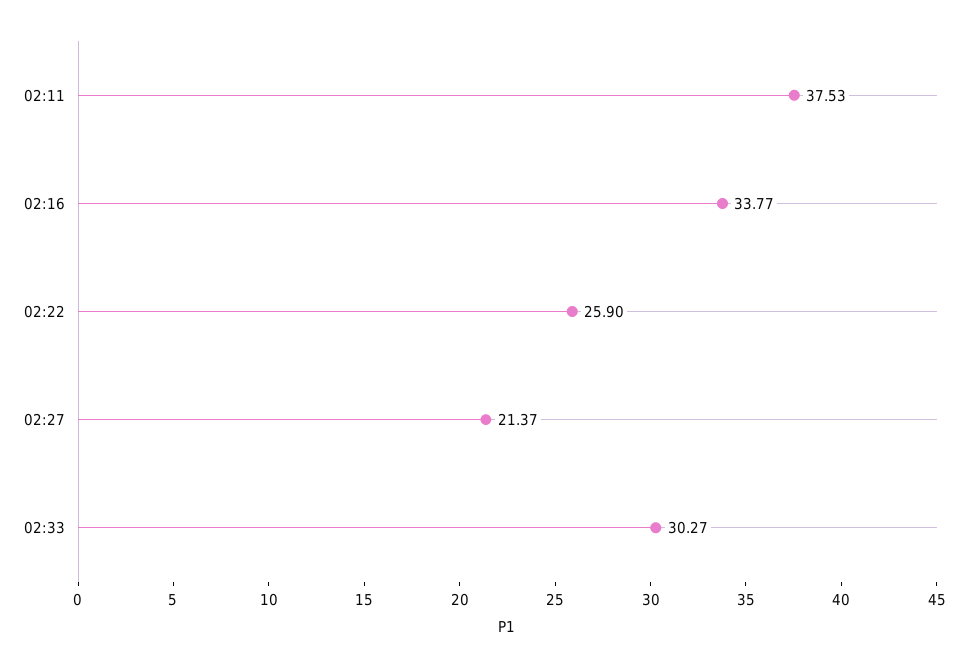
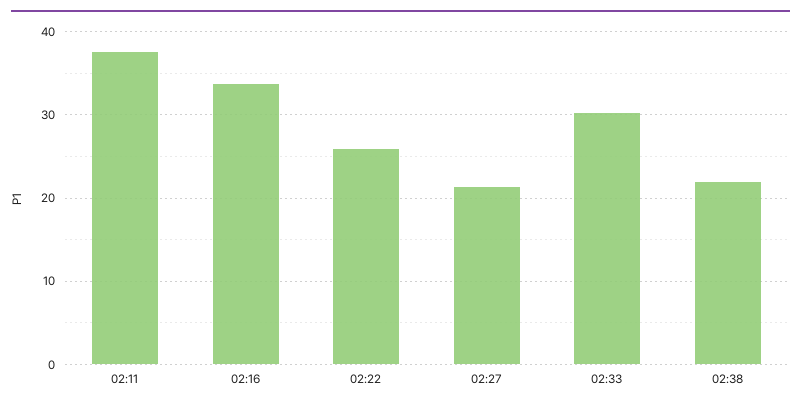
02:38: none -> 22

